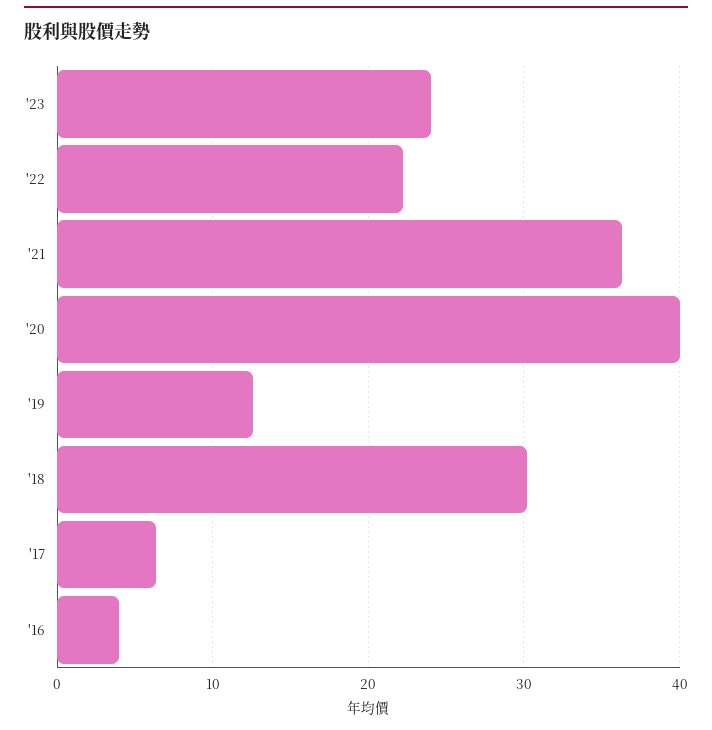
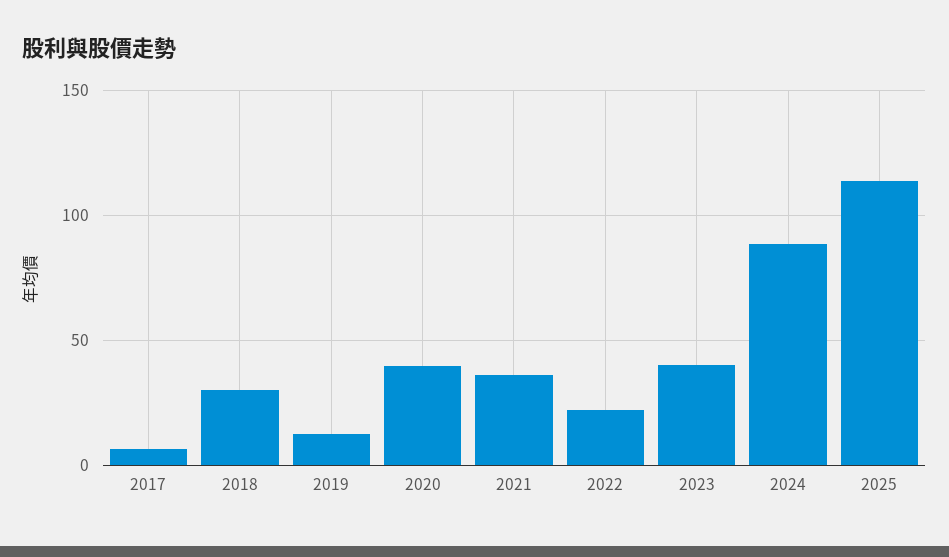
'23: 24 -> 40
'16: 4 -> none
2024: none -> 90
2025: none -> 115

